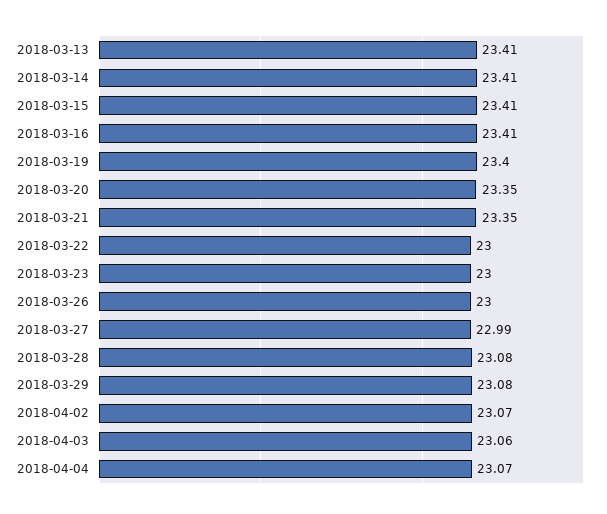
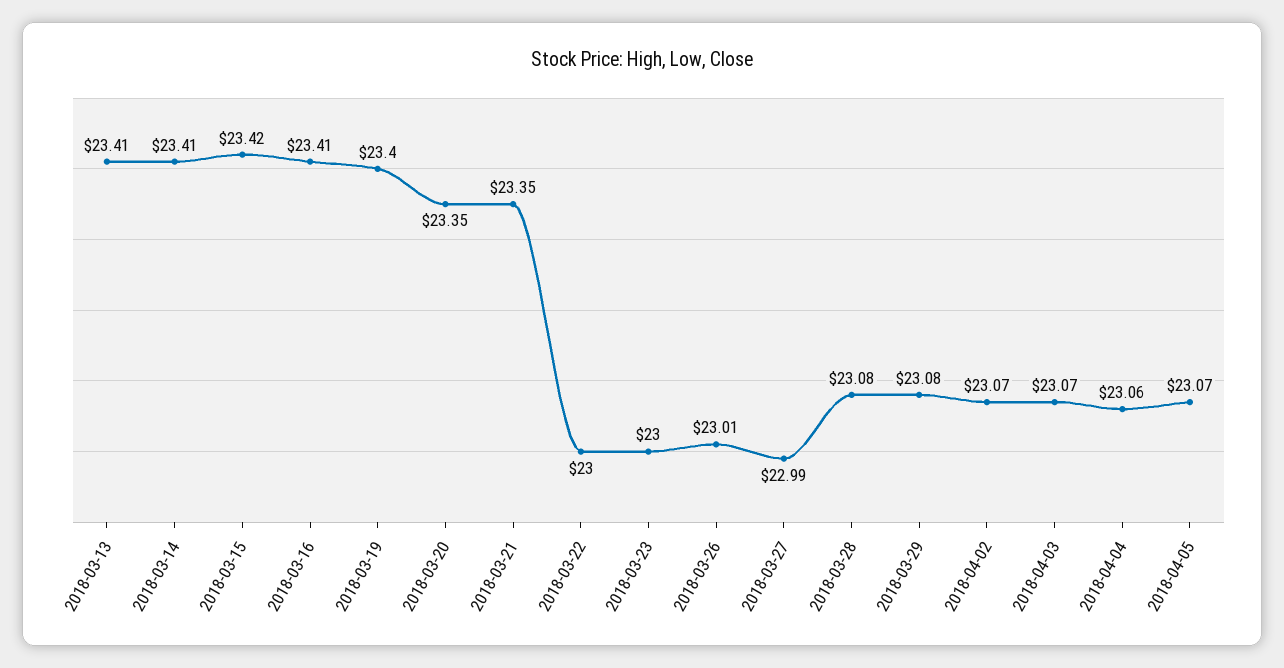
2018-03-15: 23.41 -> 23.42
2018-03-26: 23 -> 23.01
2018-04-03: 23.06 -> 23.07
2018-04-04: 23.07 -> 23.06
2018-04-05: none -> 23.07

